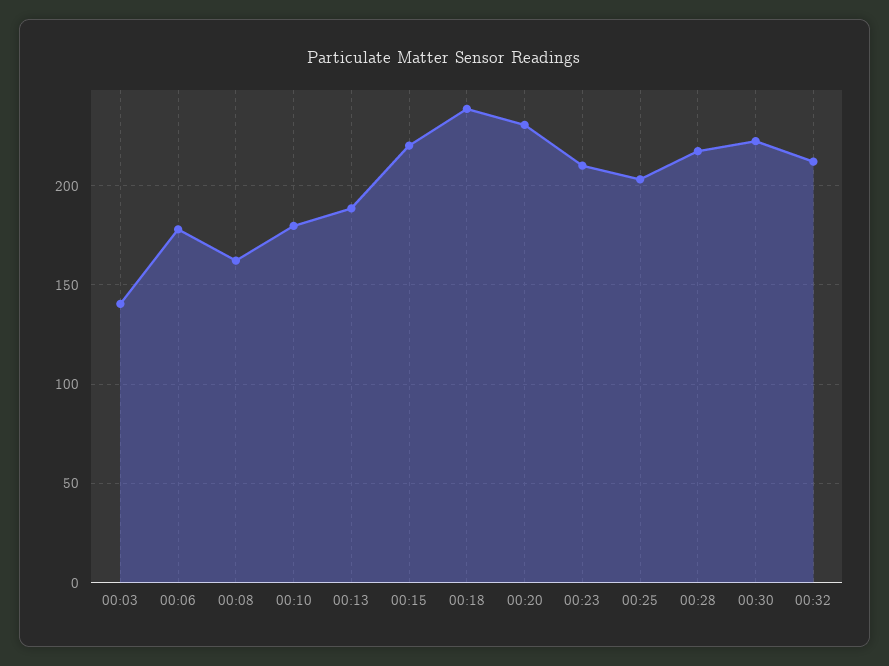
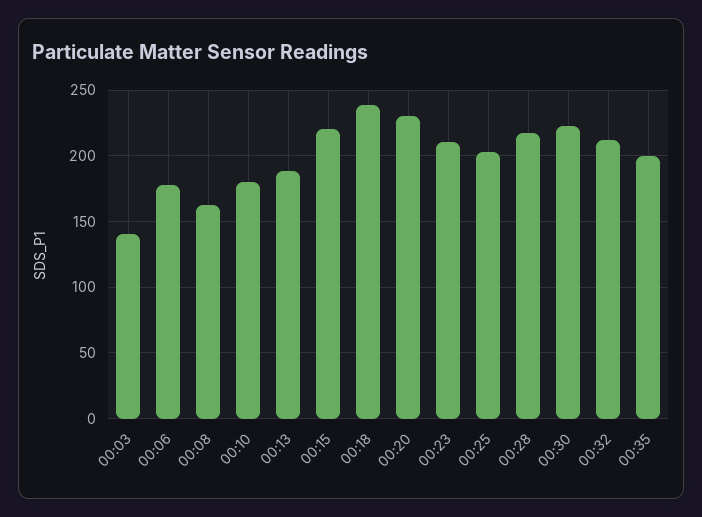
00:35: none -> 200

